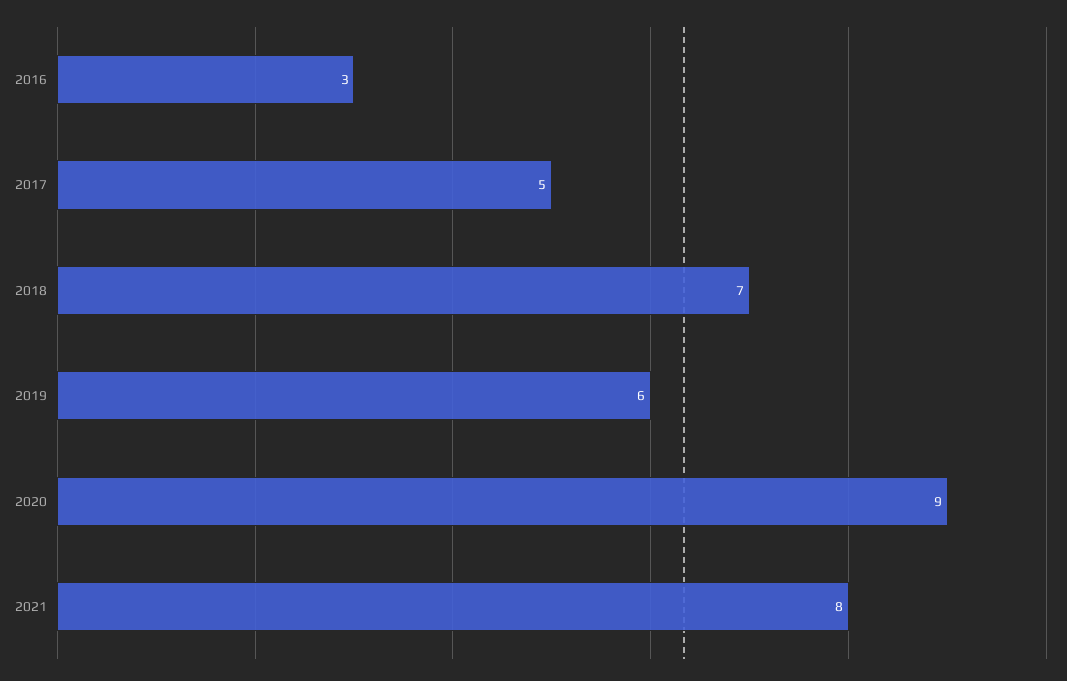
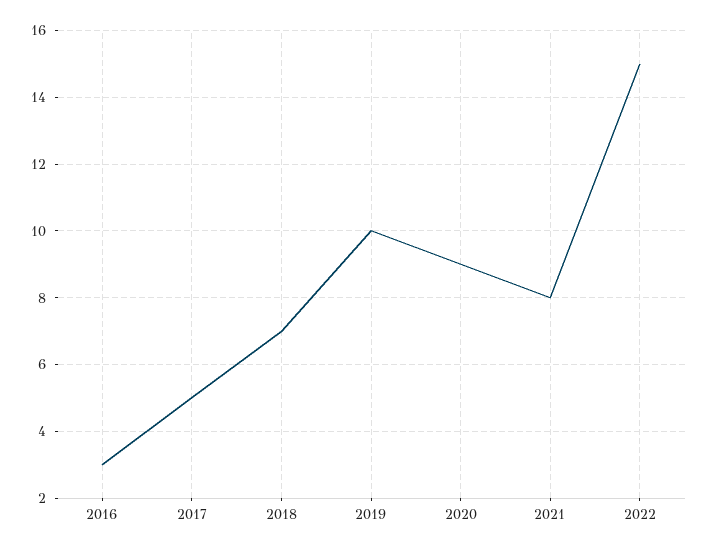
2019: 6 -> 10
2022: none -> 15

